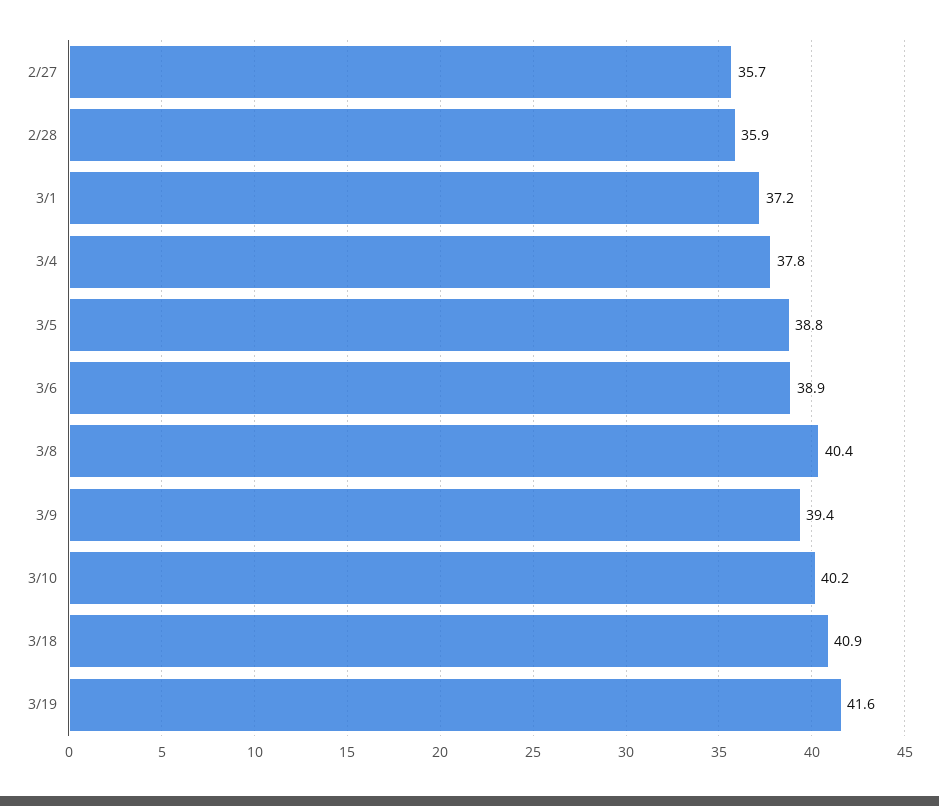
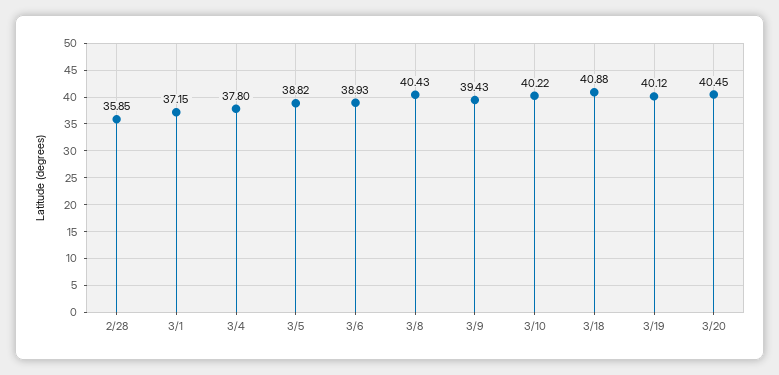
2/27: 35.7 -> none
3/19: 41.6 -> 40.12
3/20: none -> 40.45

